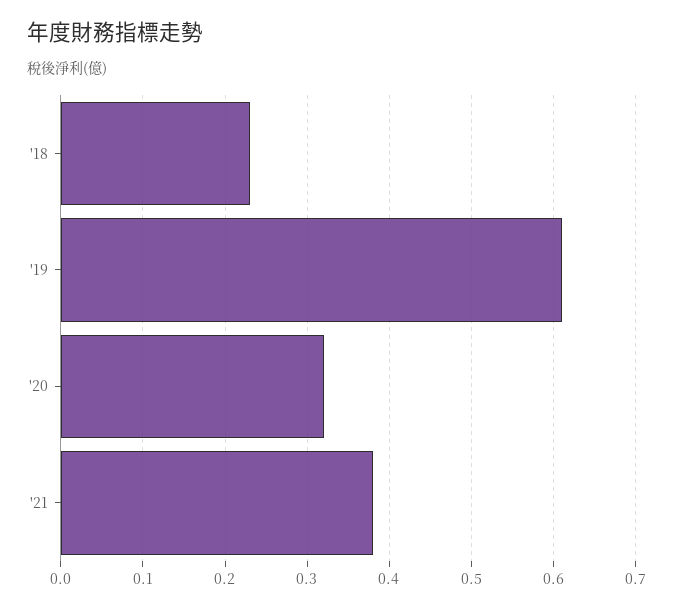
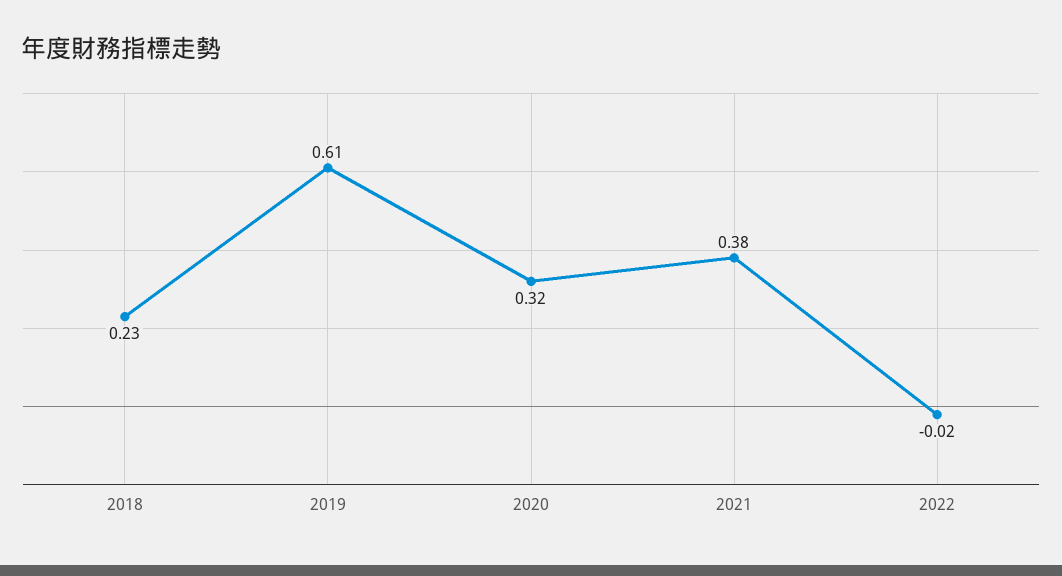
2022: none -> -0.02

